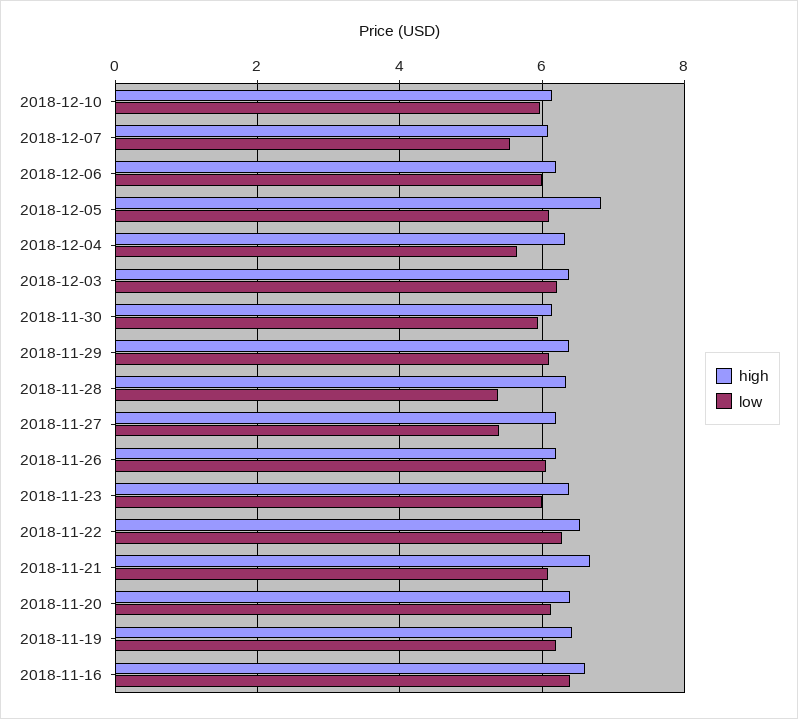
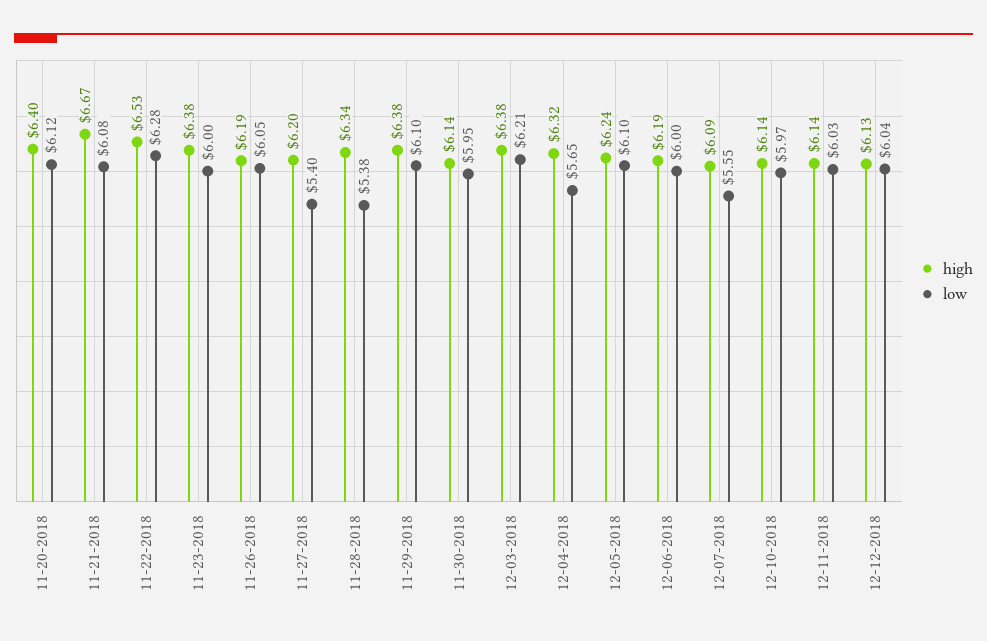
high, 2018-12-05: 6.8 -> 6.24
high, 2018-11-19: 6.4 -> none
low, 2018-11-19: 6.2 -> none
high, 2018-11-16: 6.6 -> none
low, 2018-11-16: 6.4 -> none
high, 12-11-2018: none -> 6.14
low, 12-11-2018: none -> 6.03
high, 12-12-2018: none -> 6.13
low, 12-12-2018: none -> 6.04

